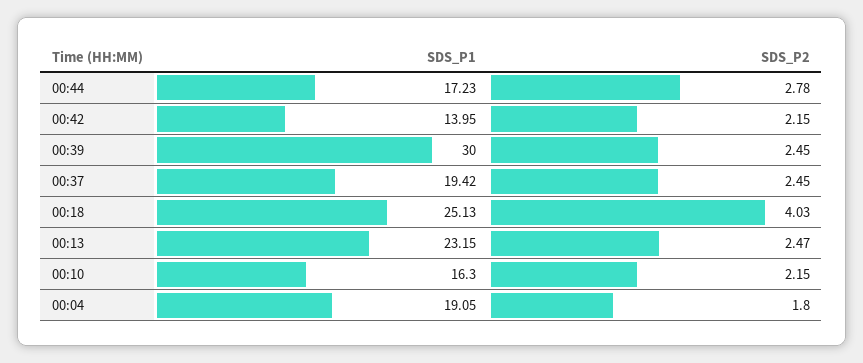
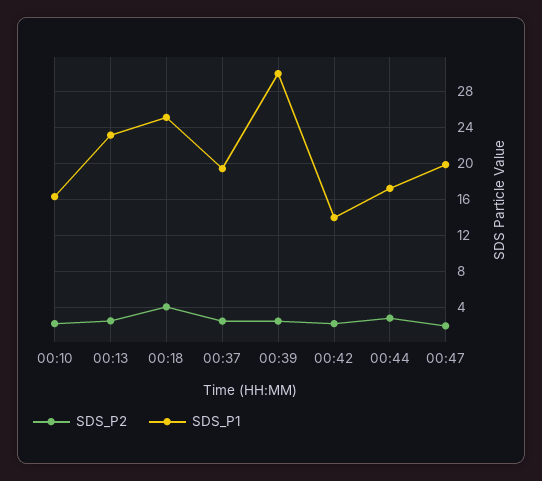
SDS_P1, 00:04: 19.05 -> none
SDS_P2, 00:04: 1.8 -> none
SDS_P2, 00:47: none -> 2
SDS_P1, 00:47: none -> 20

